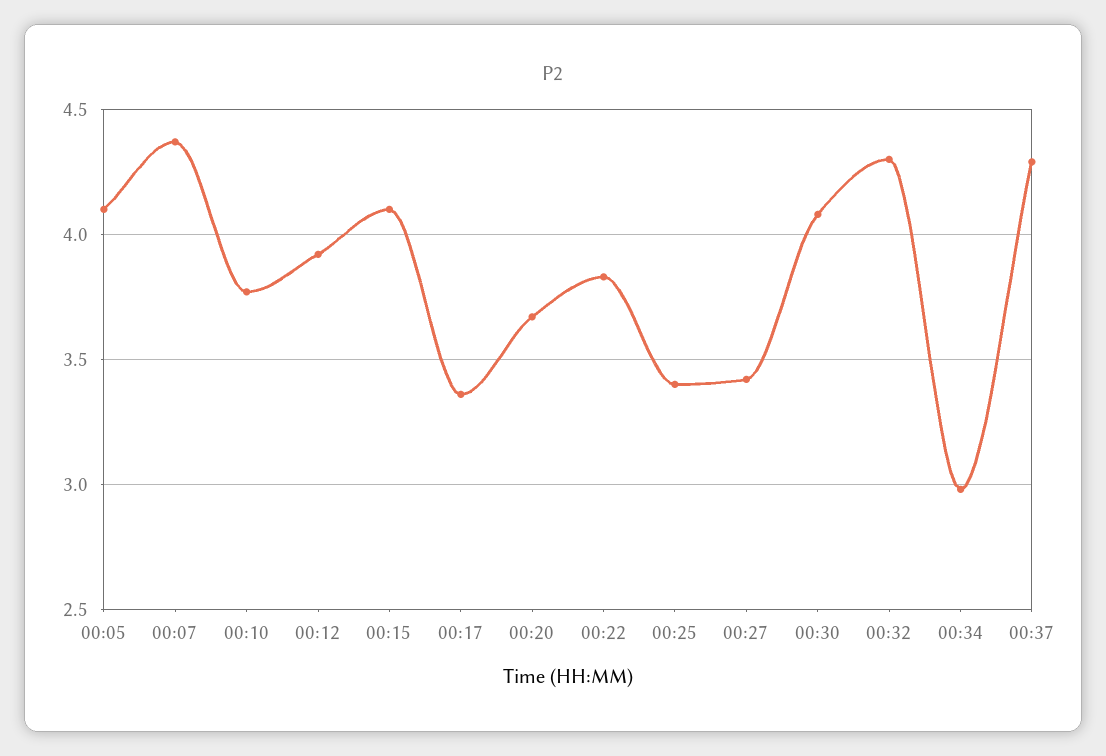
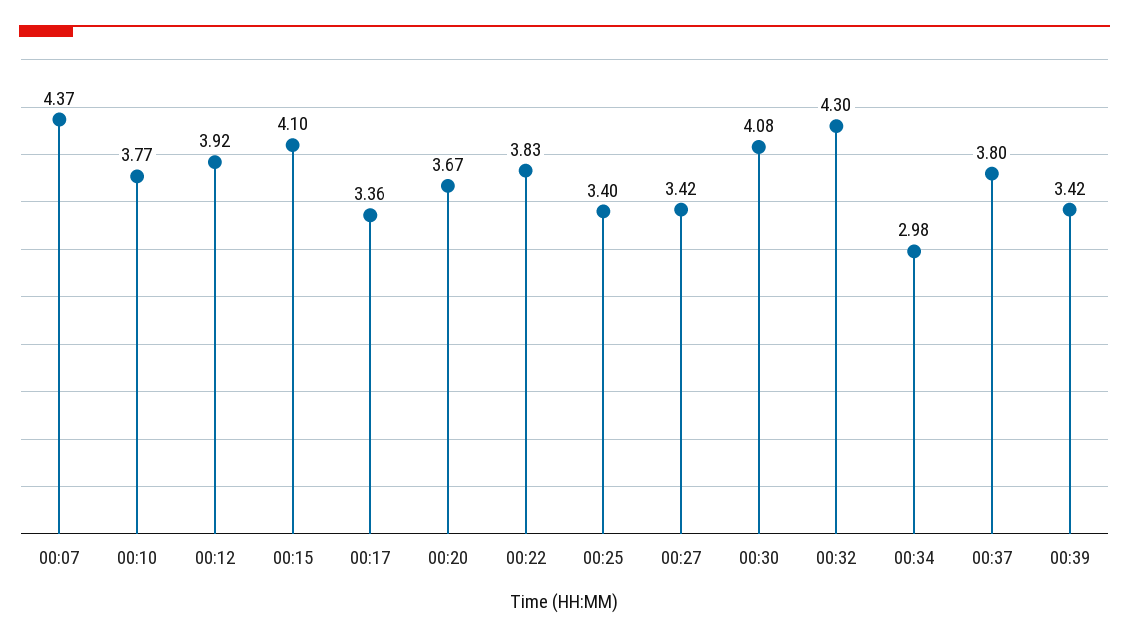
00:05: 4.1 -> none
00:37: 4.3 -> 3.8
00:39: none -> 3.42

